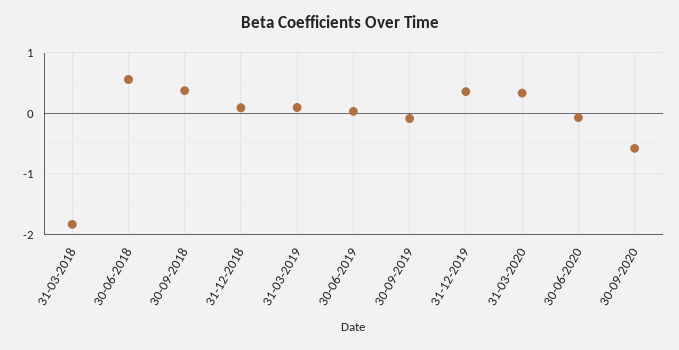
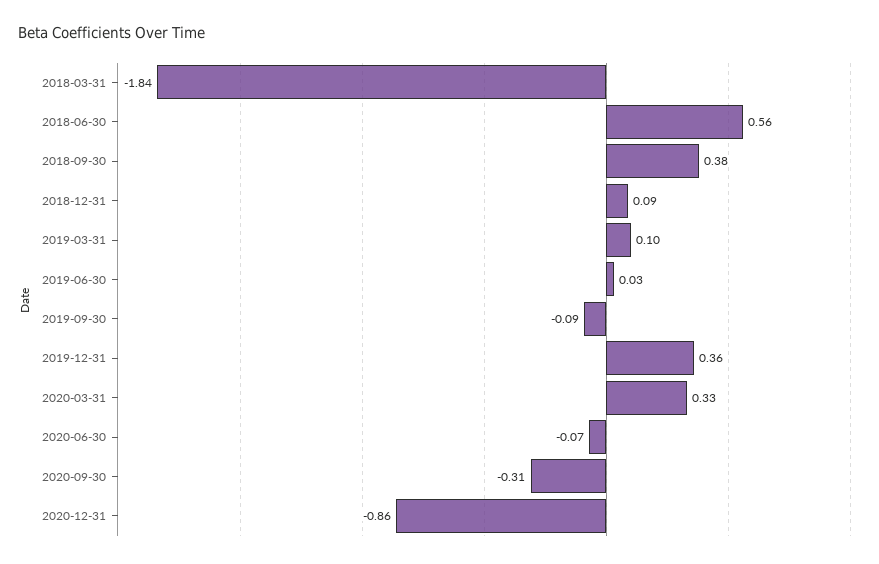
30-09-2020: -0.6 -> -0.31
2020-12-31: none -> -0.86

